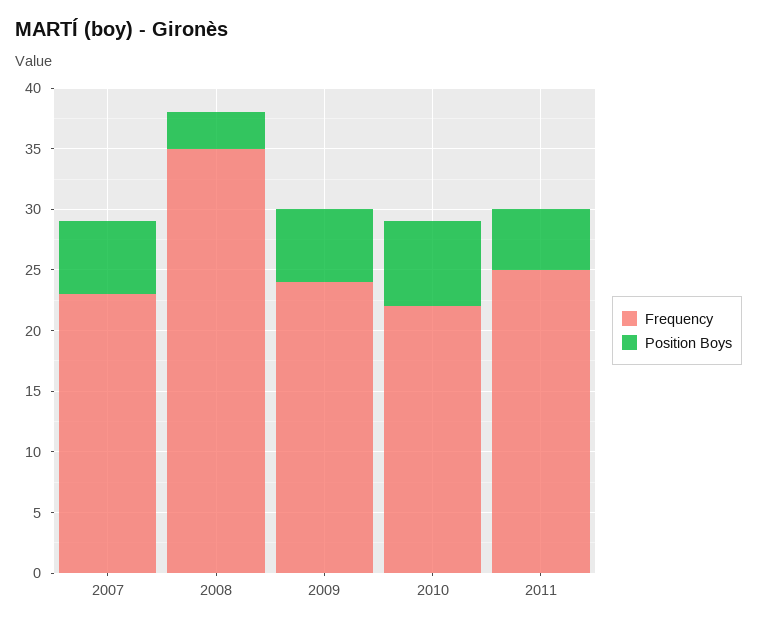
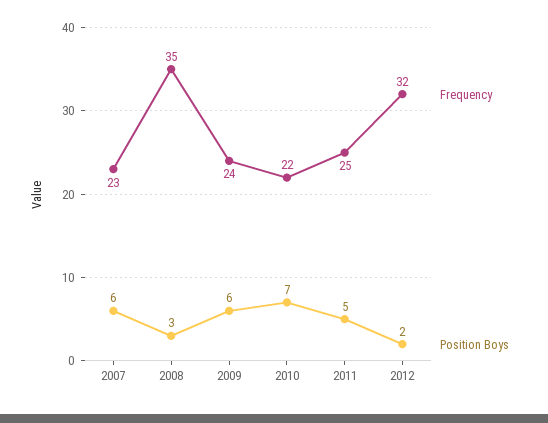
Frequency, 2012: none -> 32
Position Boys, 2012: none -> 2

